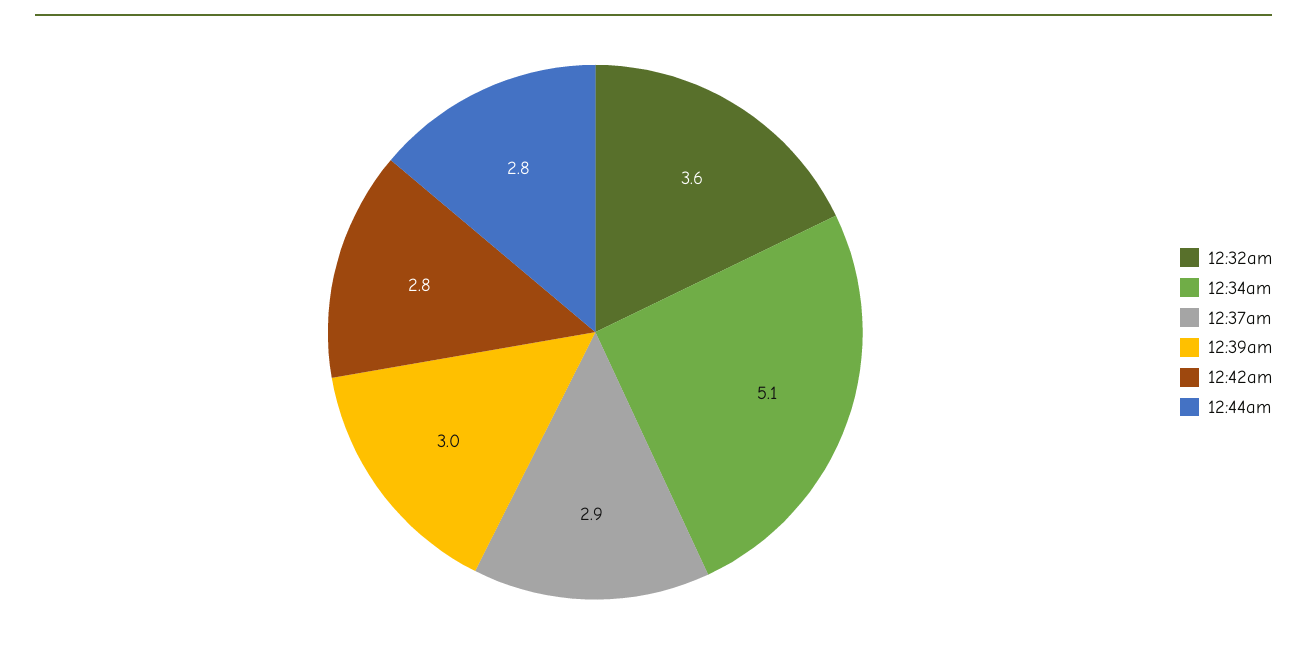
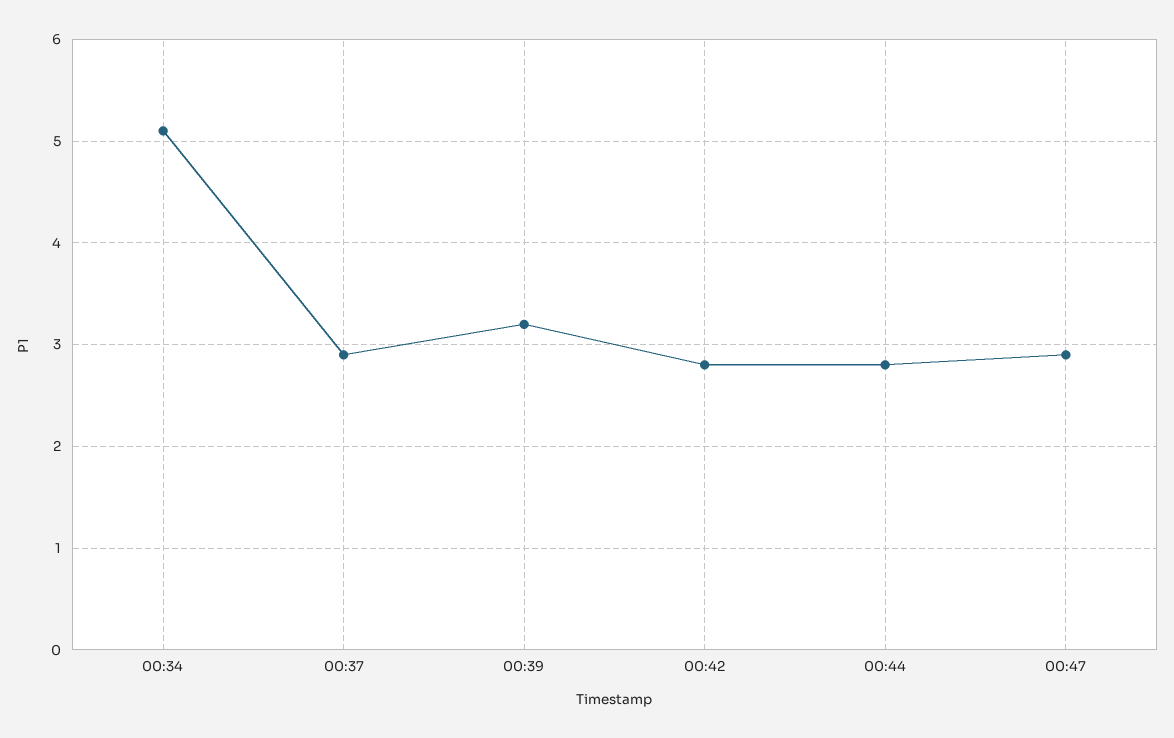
12:32am: 3.6 -> none
12:39am: 3 -> 3.2
00:47: none -> 2.9

